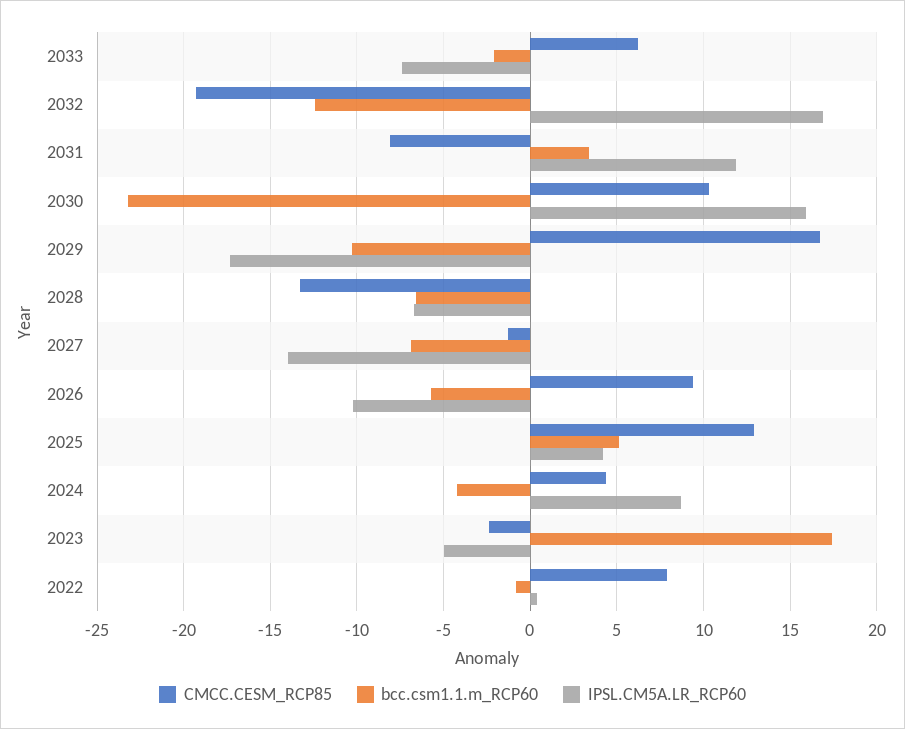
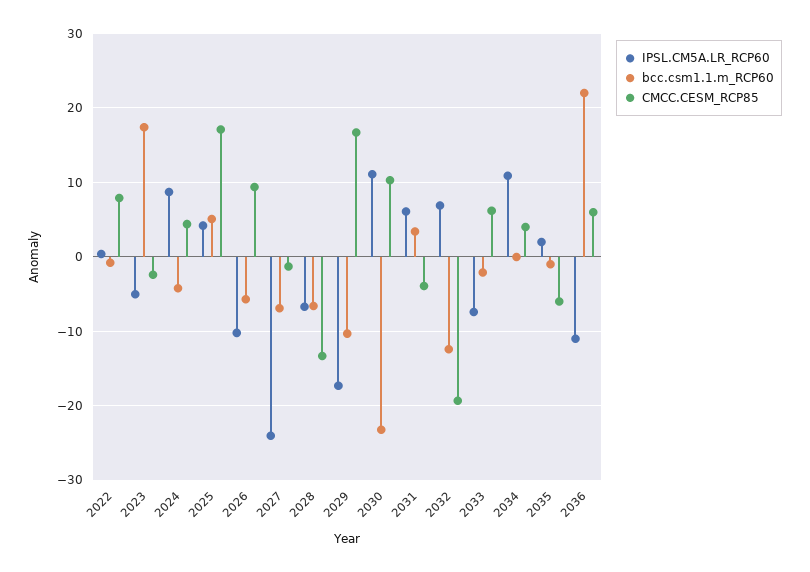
IPSL.CM5A.LR_RCP60, 2032: 17 -> 7
CMCC.CESM_RCP85, 2031: -8 -> -4
IPSL.CM5A.LR_RCP60, 2031: 12 -> 6
IPSL.CM5A.LR_RCP60, 2030: 16 -> 11
IPSL.CM5A.LR_RCP60, 2027: -14 -> -24
CMCC.CESM_RCP85, 2025: 13 -> 17
IPSL.CM5A.LR_RCP60, 2034: none -> 11
bcc.csm1.1.m_RCP60, 2034: none -> 0
CMCC.CESM_RCP85, 2034: none -> 4
IPSL.CM5A.LR_RCP60, 2035: none -> 2
bcc.csm1.1.m_RCP60, 2035: none -> -1
CMCC.CESM_RCP85, 2035: none -> -6
IPSL.CM5A.LR_RCP60, 2036: none -> -11
bcc.csm1.1.m_RCP60, 2036: none -> 22
CMCC.CESM_RCP85, 2036: none -> 6

